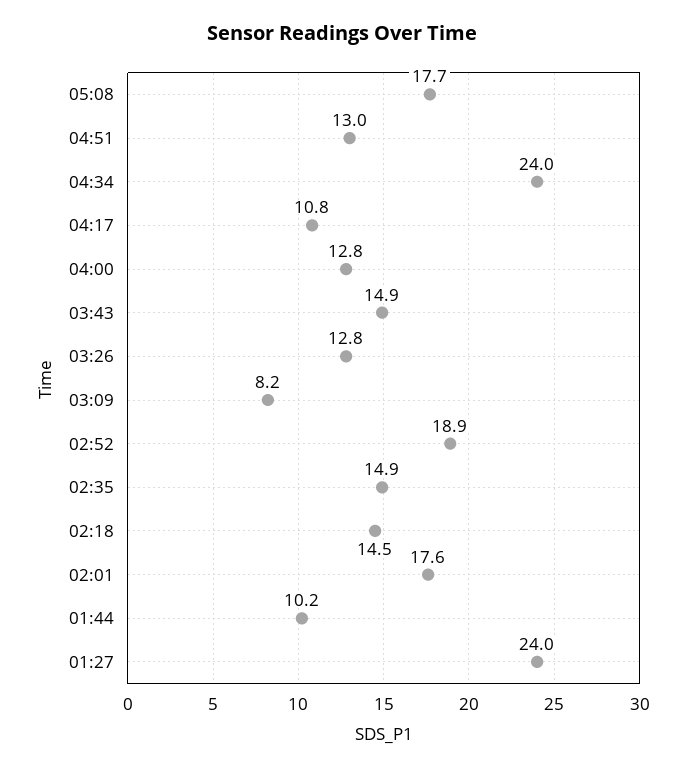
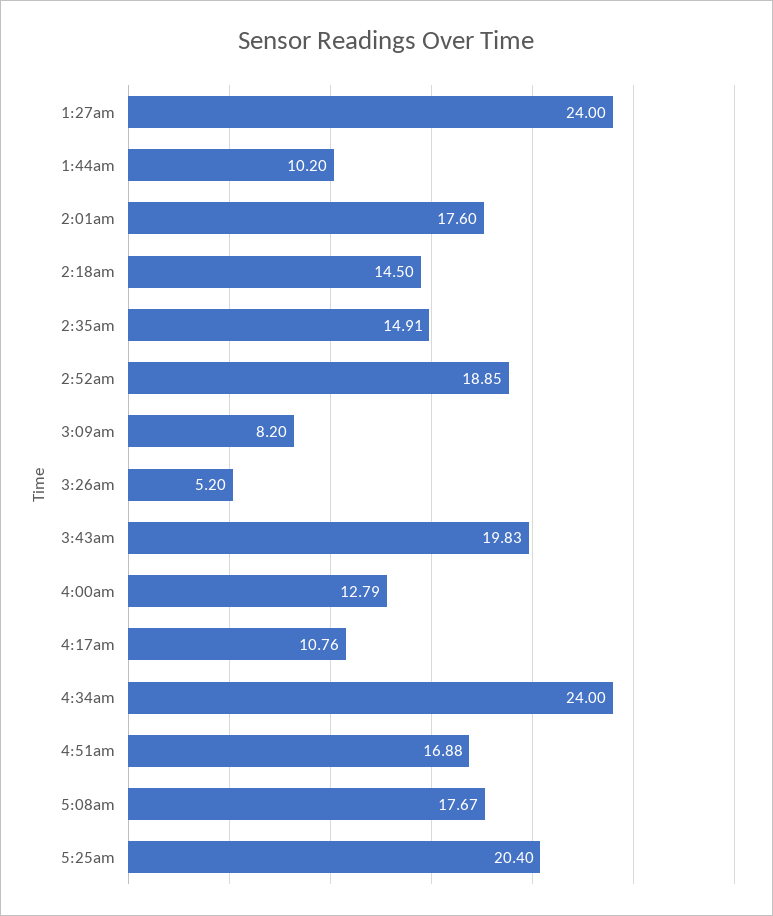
04:51: 13 -> 16.88
03:43: 14.9 -> 19.83
03:26: 12.8 -> 5.2
5:25am: none -> 20.4

